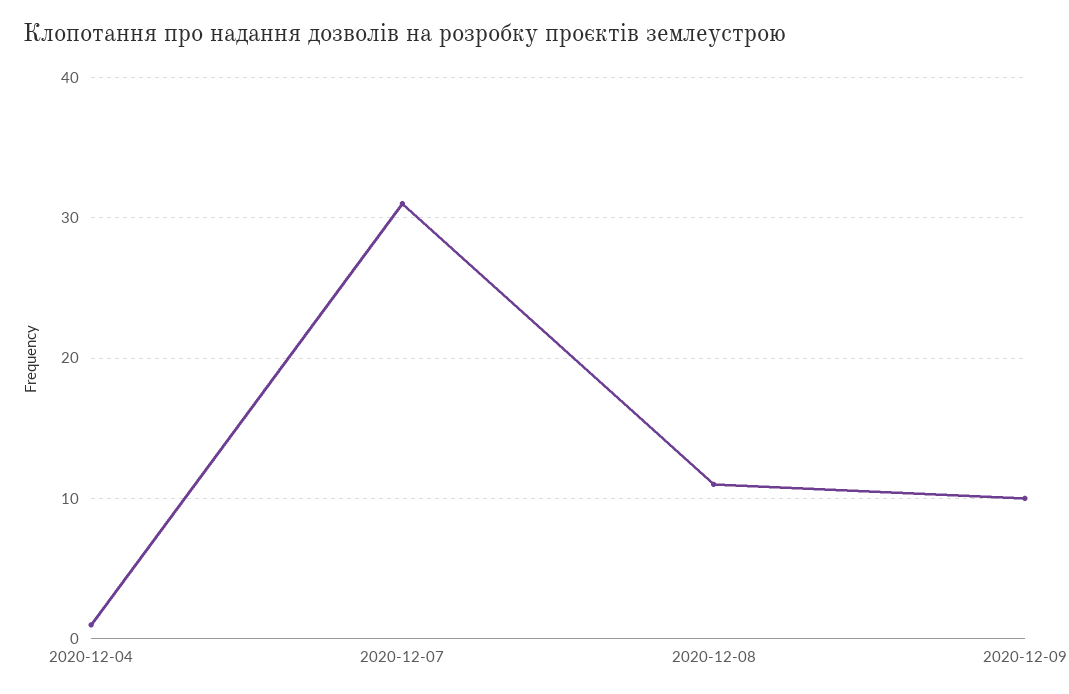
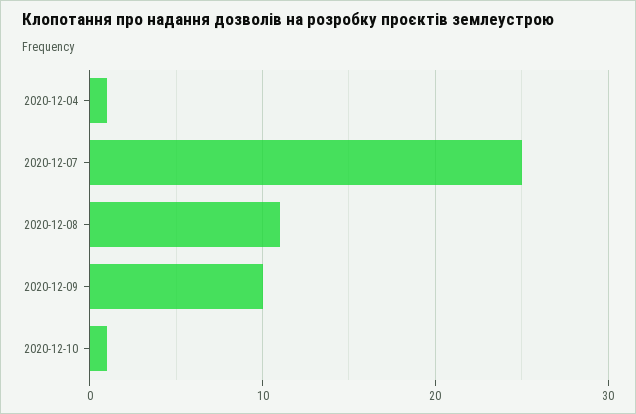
2020-12-07: 31 -> 25
2020-12-10: none -> 1

